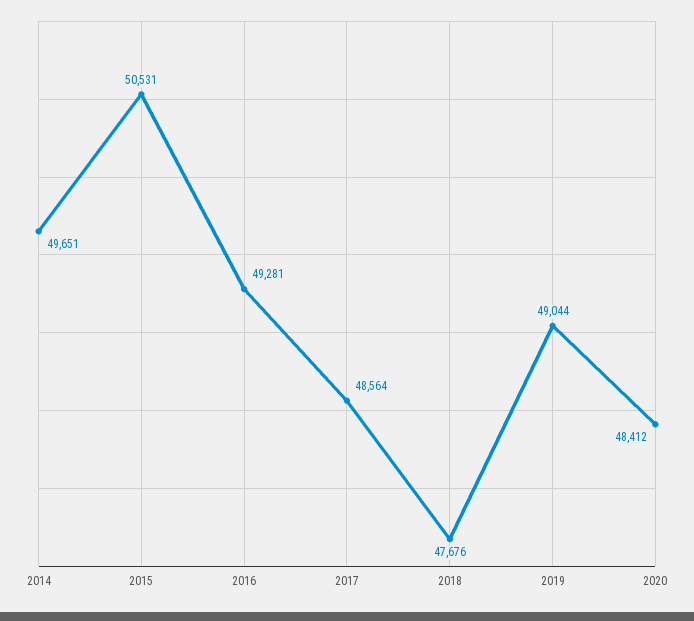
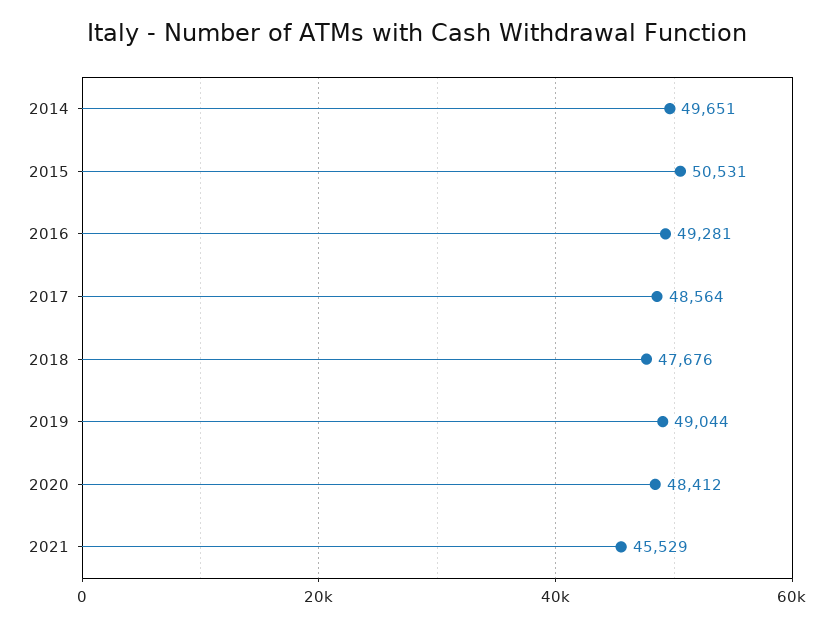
2021: none -> 45529

